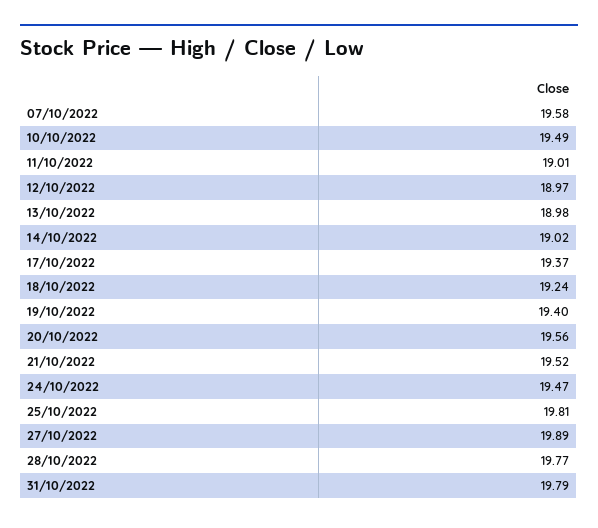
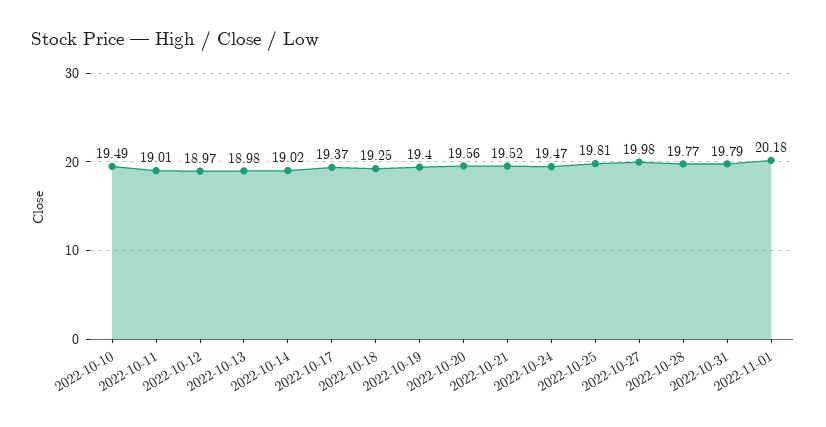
07/10/2022: 19.58 -> none
18/10/2022: 19.24 -> 19.25
27/10/2022: 19.89 -> 19.98
2022-11-01: none -> 20.18

